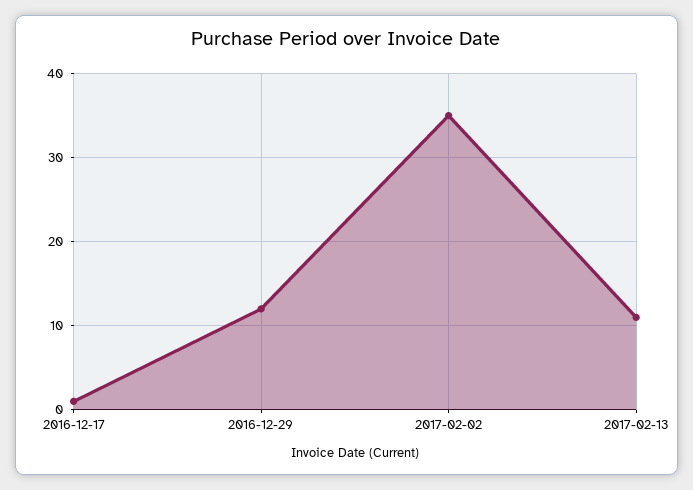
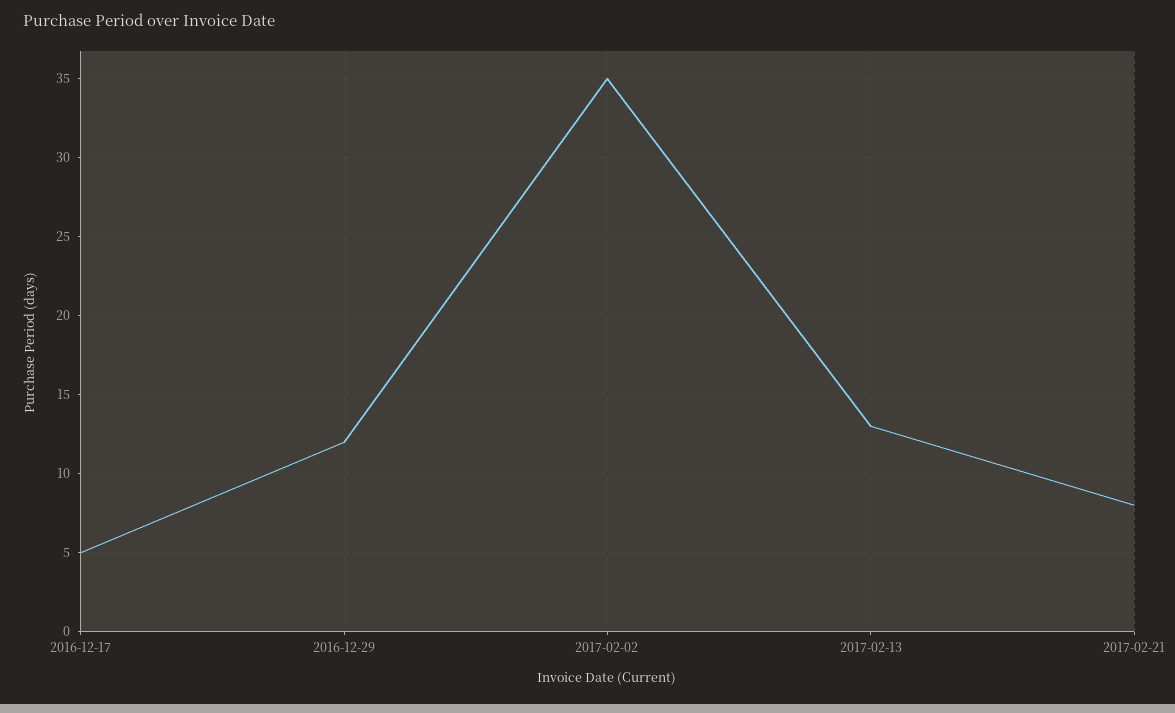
2016-12-17: 1 -> 5
2017-02-13: 11 -> 13
2017-02-21: none -> 8

